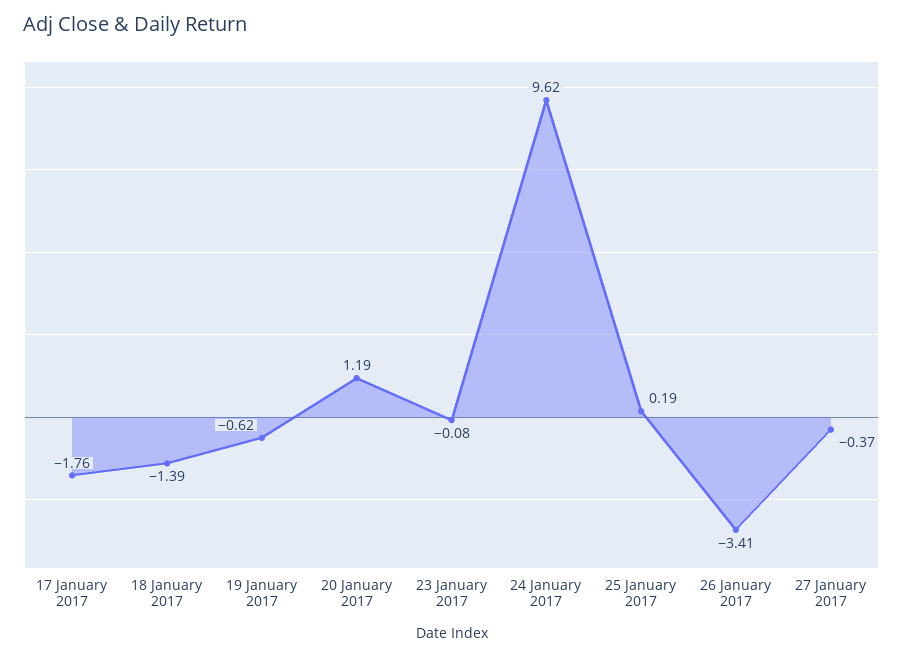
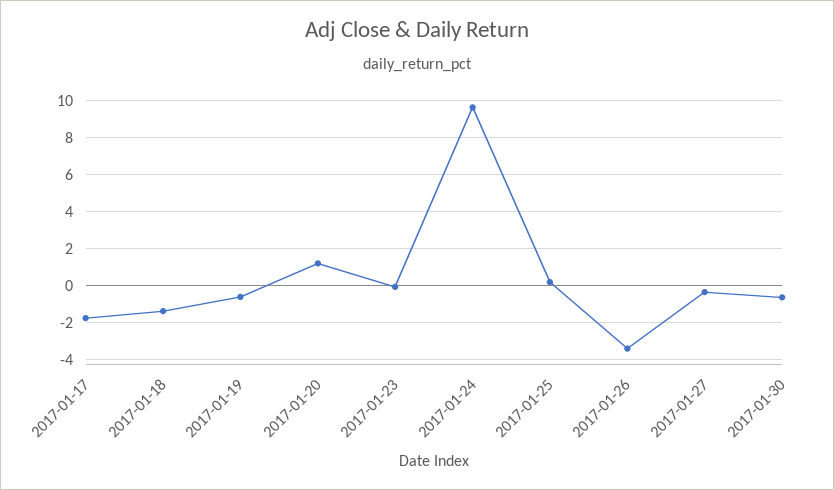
2017-01-30: none -> -0.5

